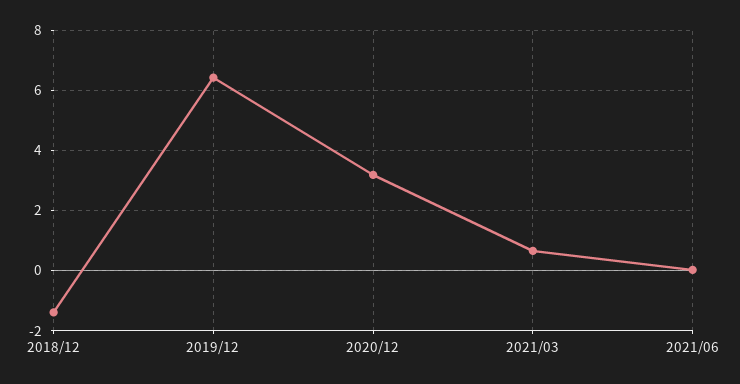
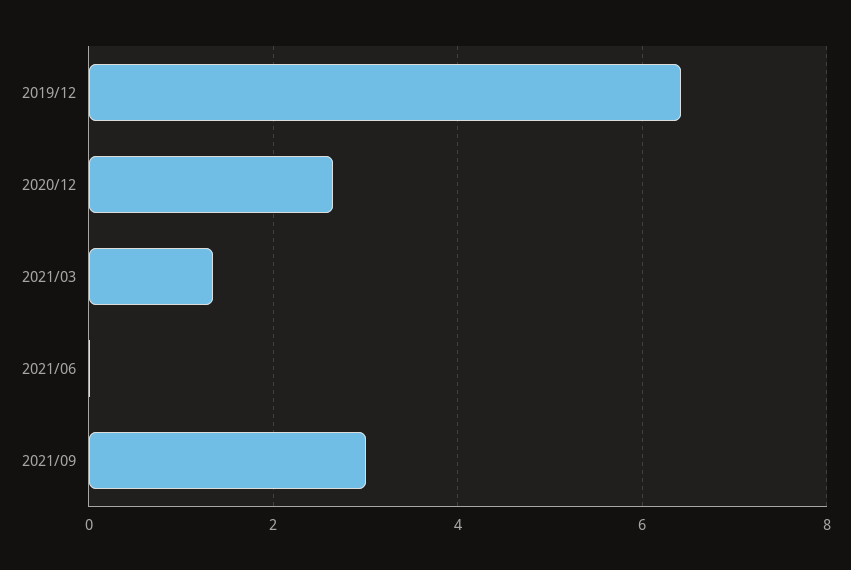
2018/12: -1.4 -> none
2020/12: 3.2 -> 2.6
2021/03: 0.6 -> 1.4
2021/09: none -> 3

